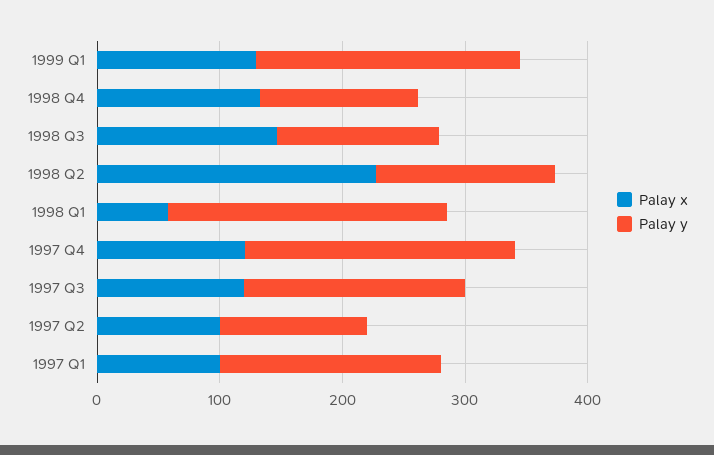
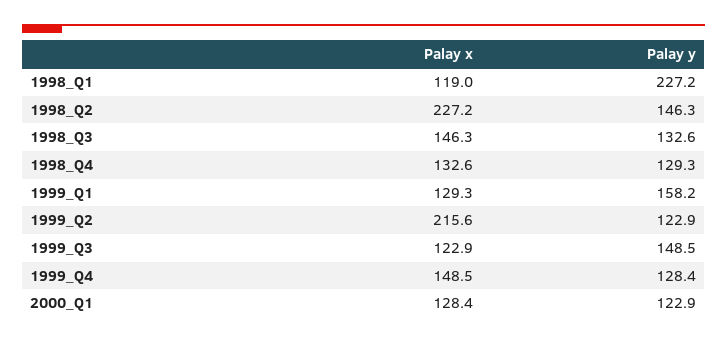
Palay y, 1999 Q1: 220 -> 158.2
Palay x, 1998 Q1: 60 -> 119
Palay x, 1997 Q4: 120 -> none
Palay y, 1997 Q4: 220 -> none
Palay x, 1997 Q3: 120 -> none
Palay y, 1997 Q3: 180 -> none
Palay x, 1997 Q2: 100 -> none
Palay y, 1997 Q2: 120 -> none
Palay x, 1997 Q1: 100 -> none
Palay y, 1997 Q1: 180 -> none
Palay x, 1999_Q2: none -> 215.6
Palay y, 1999_Q2: none -> 122.9
Palay x, 1999_Q3: none -> 122.9
Palay y, 1999_Q3: none -> 148.5
Palay x, 1999_Q4: none -> 148.5
Palay y, 1999_Q4: none -> 128.4
Palay x, 2000_Q1: none -> 128.4
Palay y, 2000_Q1: none -> 122.9

